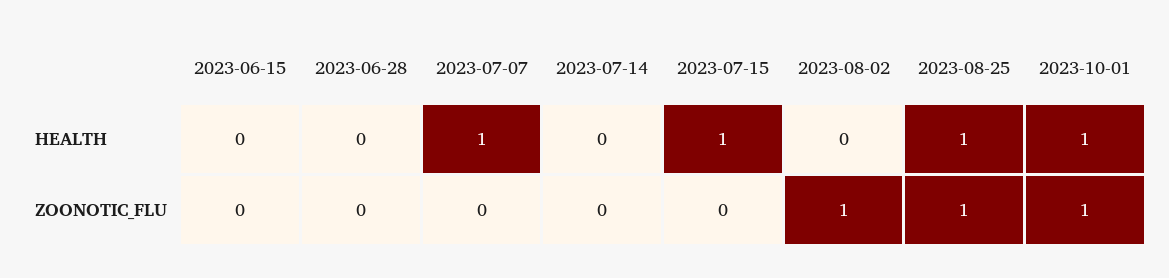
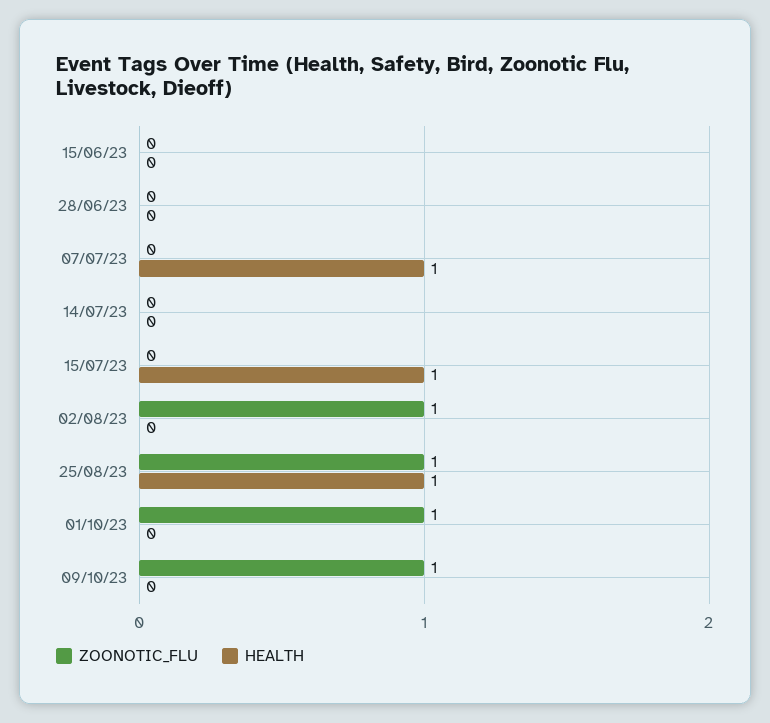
HEALTH, 2023-10-01: 1 -> 0
ZOONOTIC_FLU, 09/10/23: none -> 1
HEALTH, 09/10/23: none -> 0

